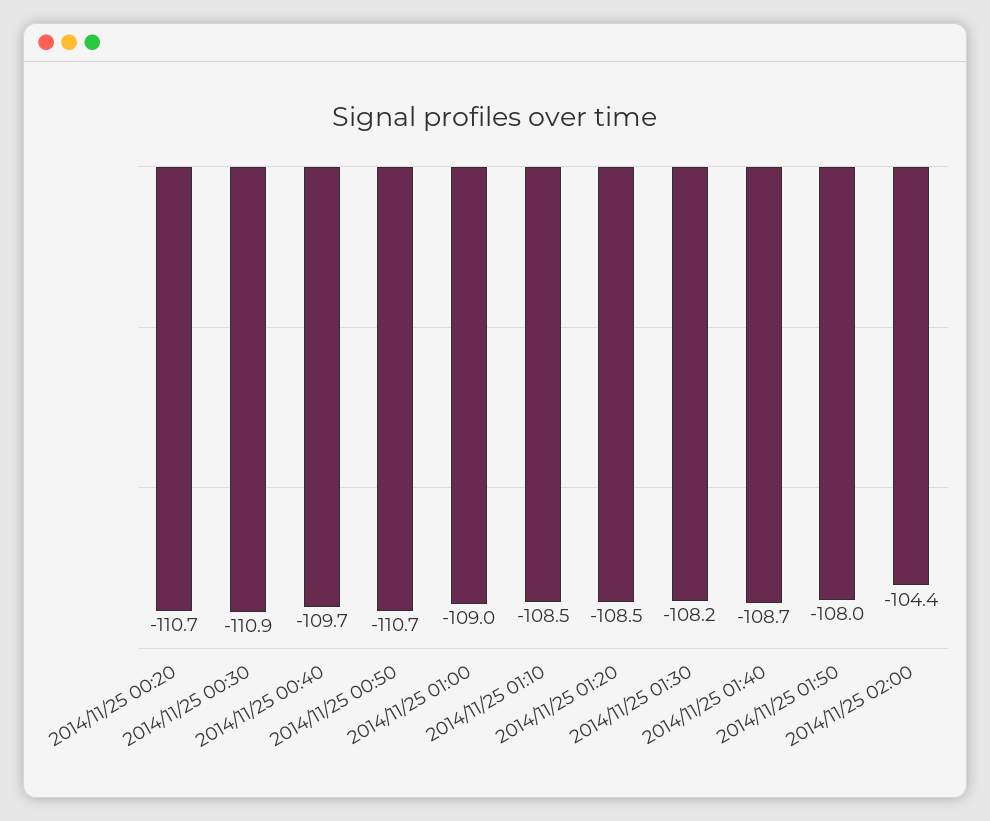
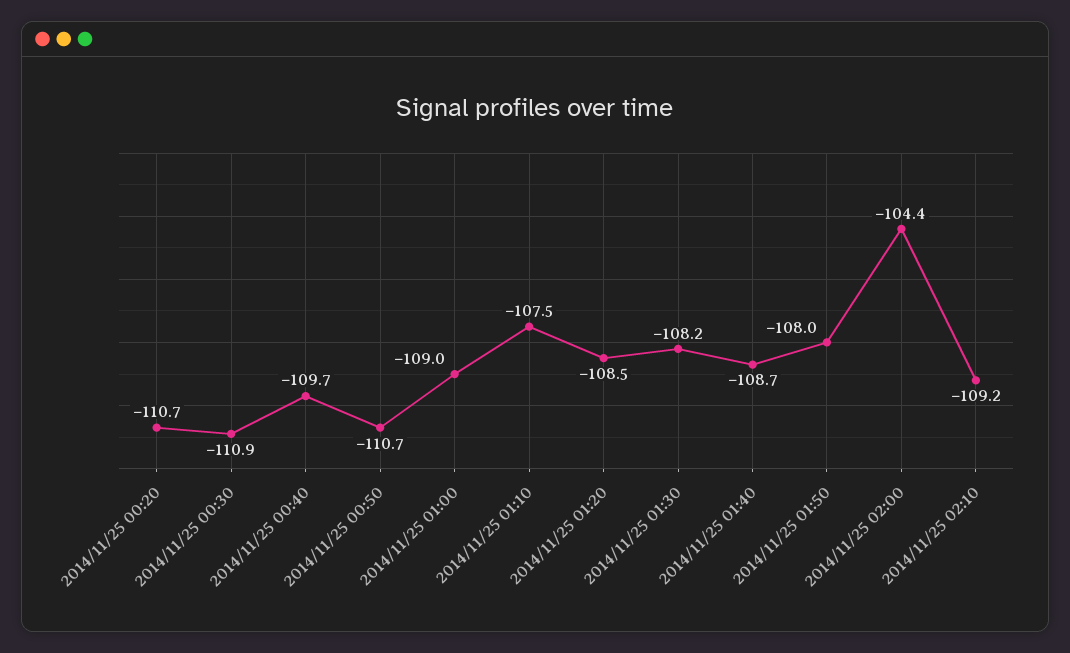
2014/11/25 01:10: -108.5 -> -107.5
2014/11/25 02:10: none -> -109.2

